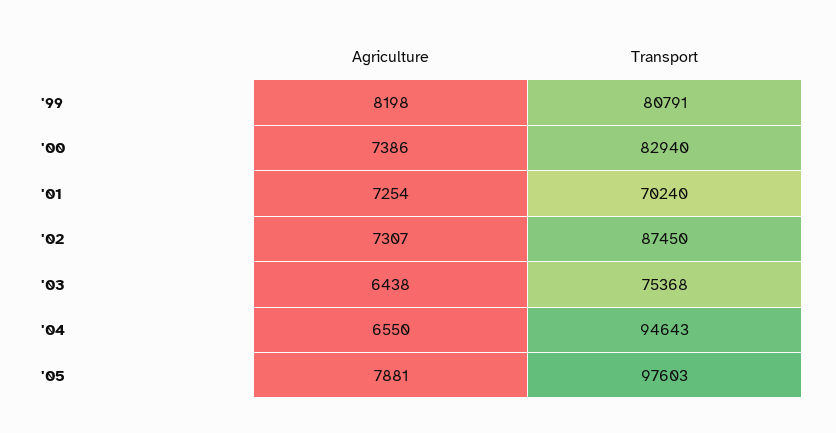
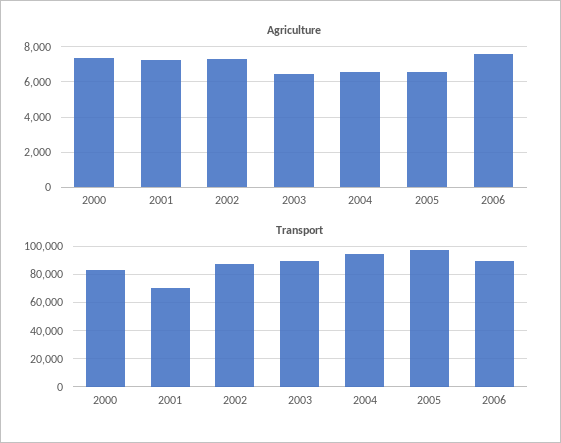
Agriculture, '99: 8198 -> none
Transport, '99: 80791 -> none
Transport, '03: 75368 -> 90000
Agriculture, '05: 7881 -> 6500
Agriculture, 2006: none -> 7500
Transport, 2006: none -> 90000

